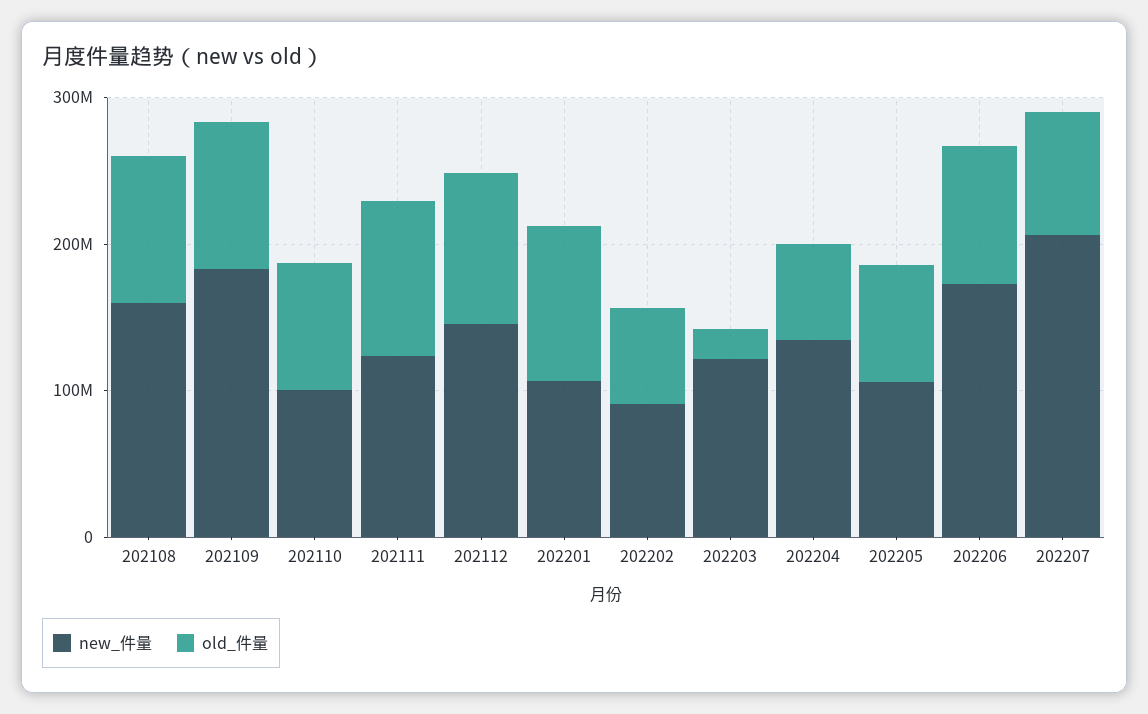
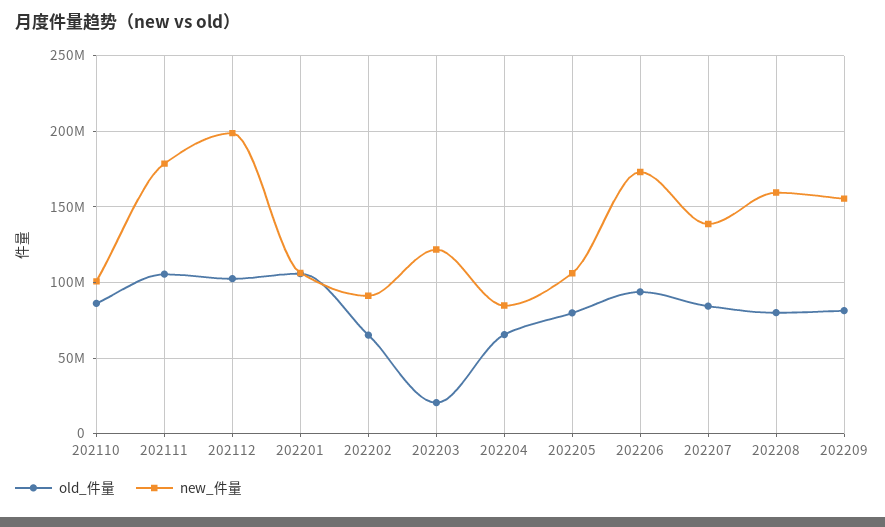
new_件量, 202108: 160000000 -> none
old_件量, 202108: 100000000 -> none
new_件量, 202109: 180000000 -> none
old_件量, 202109: 100000000 -> none
new_件量, 202111: 120000000 -> 180000000
new_件量, 202112: 140000000 -> 200000000
new_件量, 202204: 140000000 -> 85000000
new_件量, 202207: 200000000 -> 140000000
old_件量, 202208: none -> 80000000
new_件量, 202208: none -> 160000000
old_件量, 202209: none -> 80000000
new_件量, 202209: none -> 155000000

